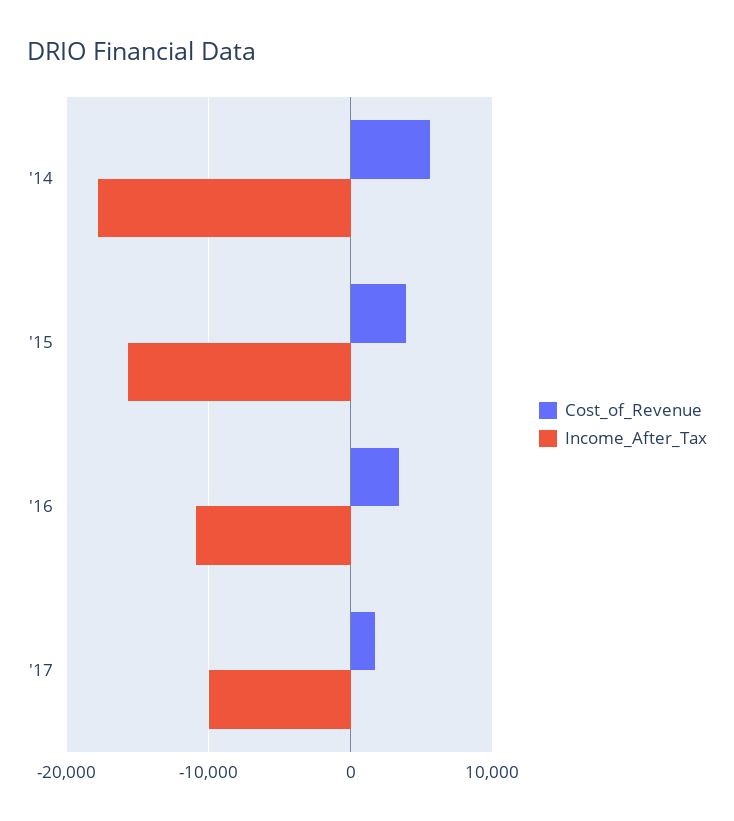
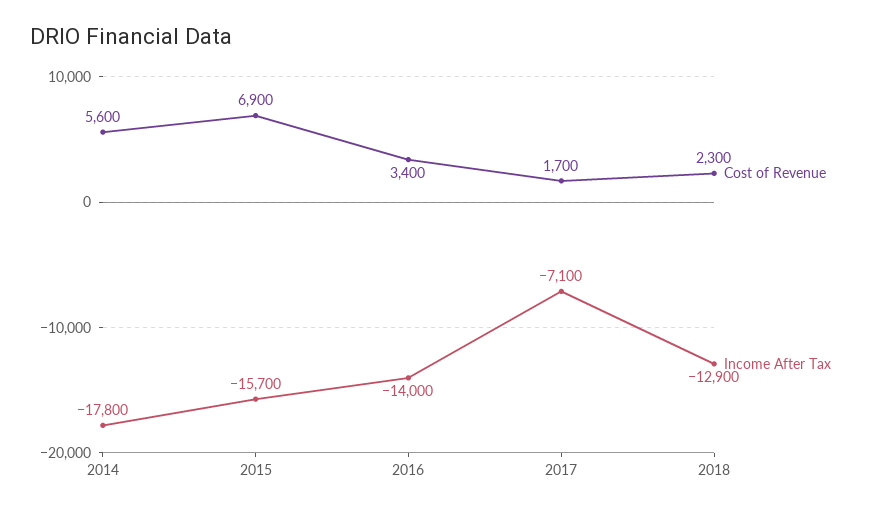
Cost_of_Revenue, '15: 4000 -> 6900
Income_After_Tax, '16: -11000 -> -14000
Income_After_Tax, '17: -10000 -> -7100
Cost_of_Revenue, 2018: none -> 2300
Income_After_Tax, 2018: none -> -12900

